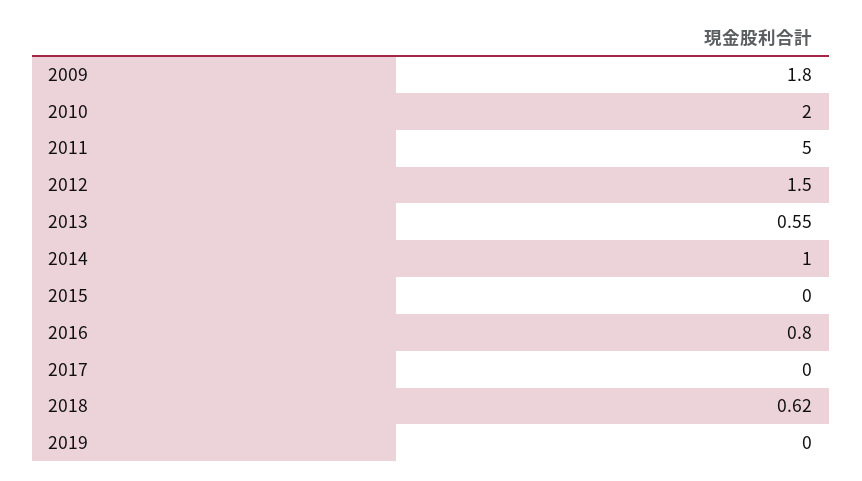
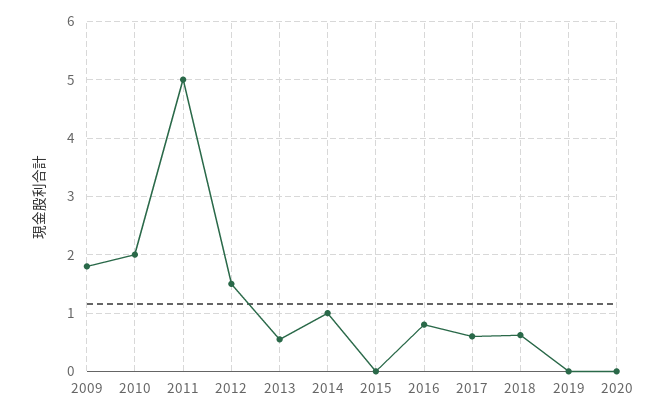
2017: 0 -> 0.6
2020: none -> 0

